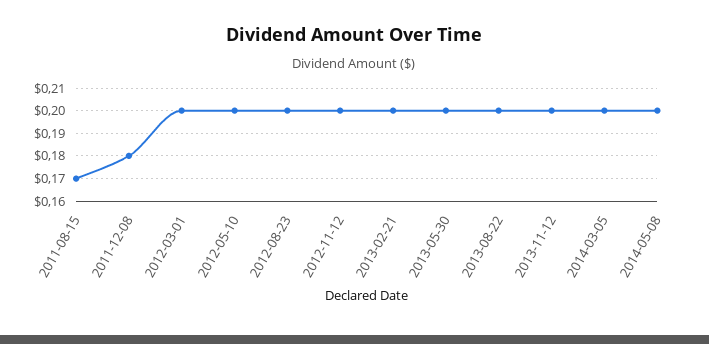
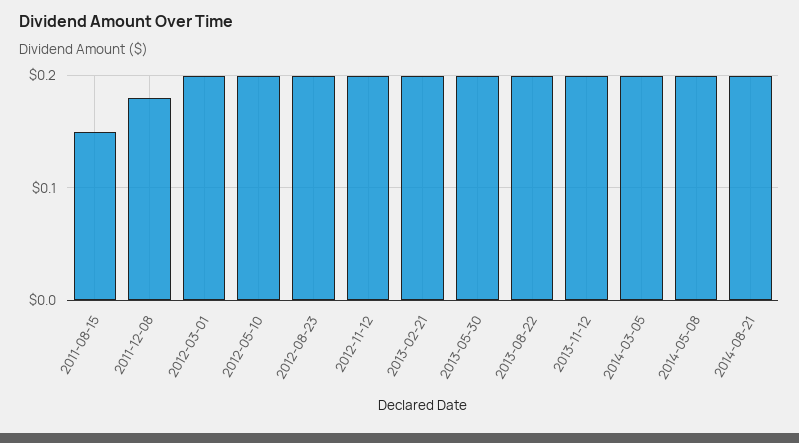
2011-08-15: 0.17 -> 0.15
2014-08-21: none -> 0.2

